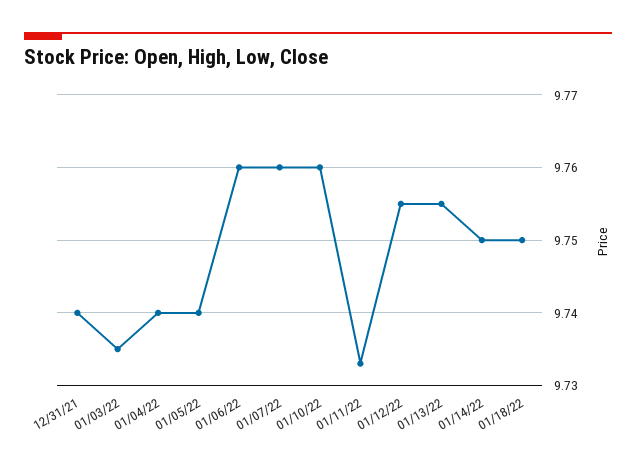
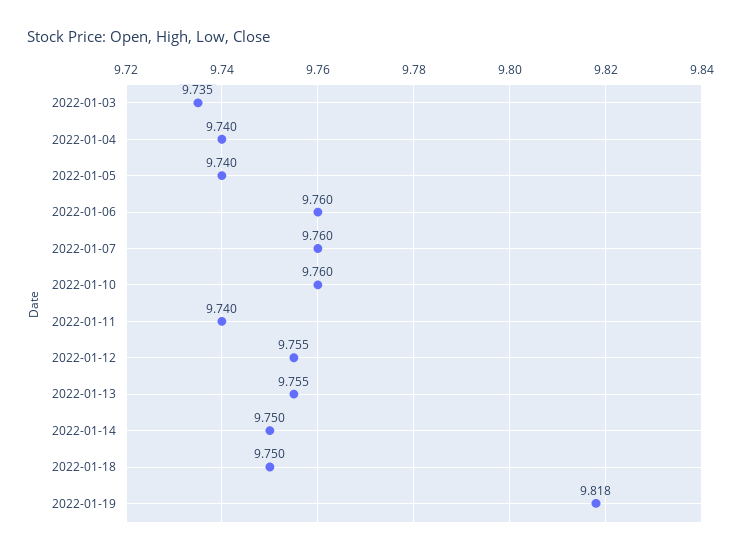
12/31/21: 9.74 -> none
01/11/22: 9.733 -> 9.74
2022-01-19: none -> 9.818

